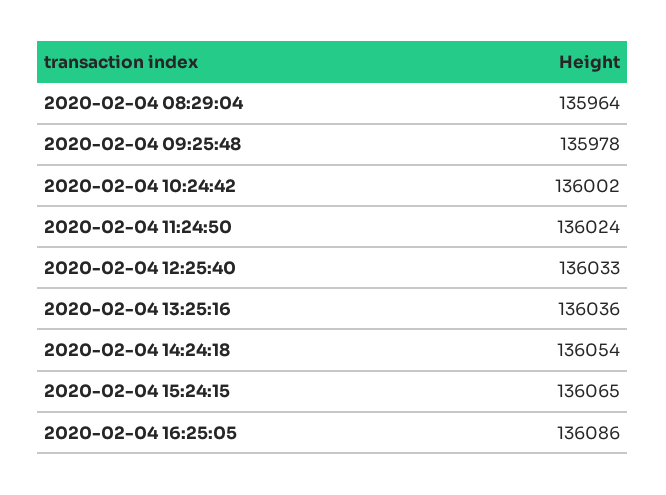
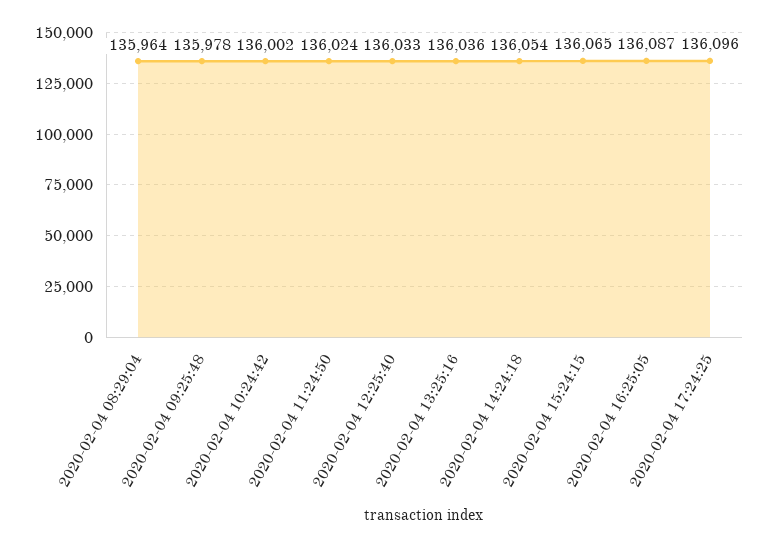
2020-02-04 16:25:05: 136086 -> 136087
2020-02-04 17:24:25: none -> 136096

